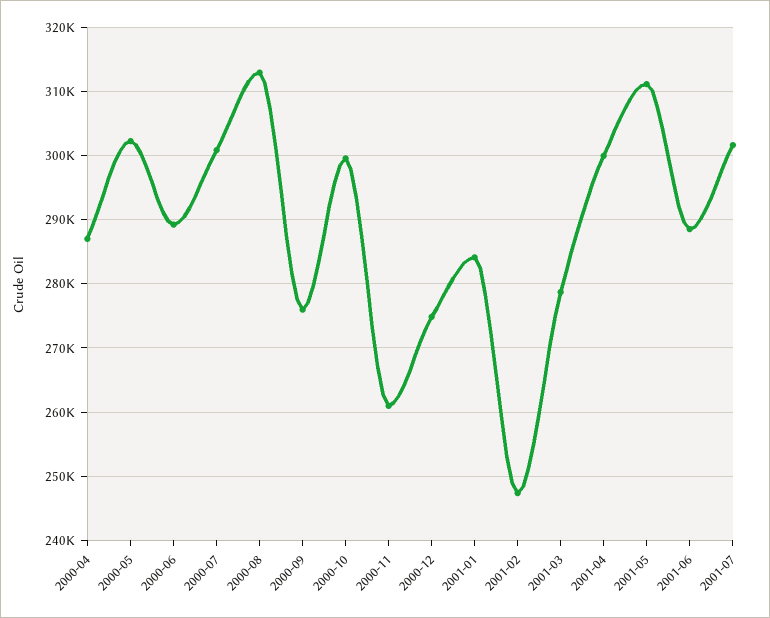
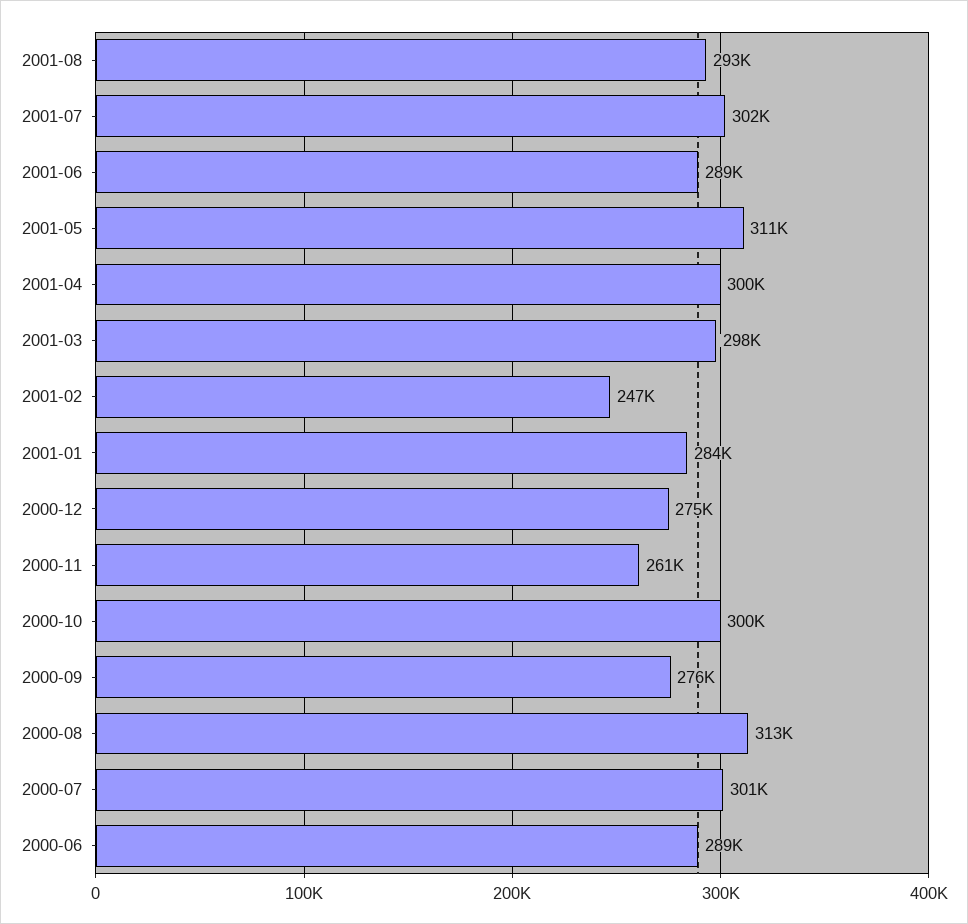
2000-04: 287000 -> none
2000-05: 302000 -> none
2001-03: 279000 -> 298000
2001-08: none -> 293000

